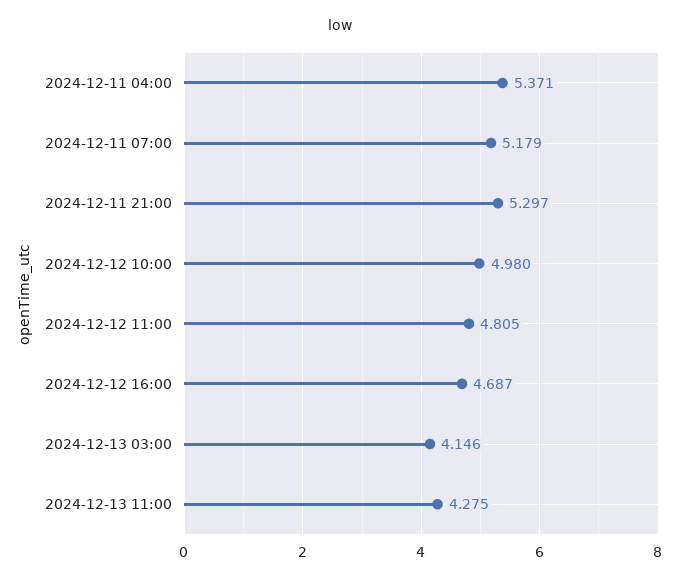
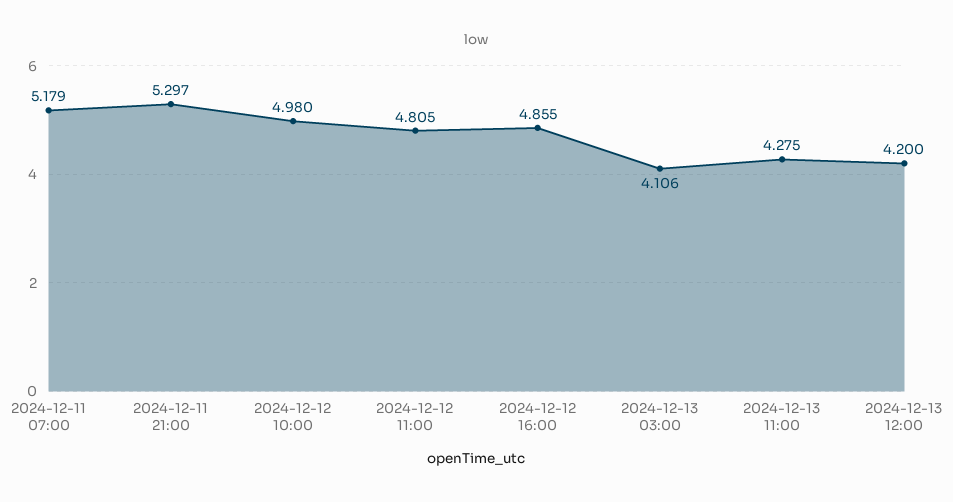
2024-12-11 04:00: 5.371 -> none
2024-12-12 16:00: 4.687 -> 4.855
2024-12-13 03:00: 4.146 -> 4.106
2024-12-13 12:00: none -> 4.2

